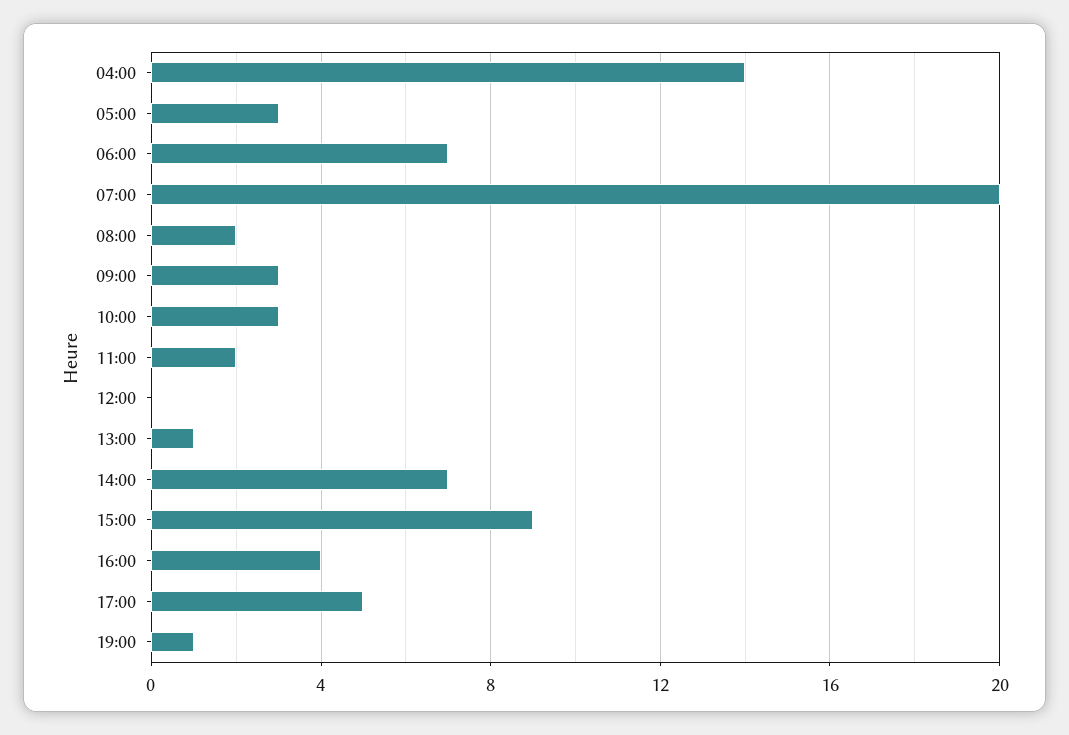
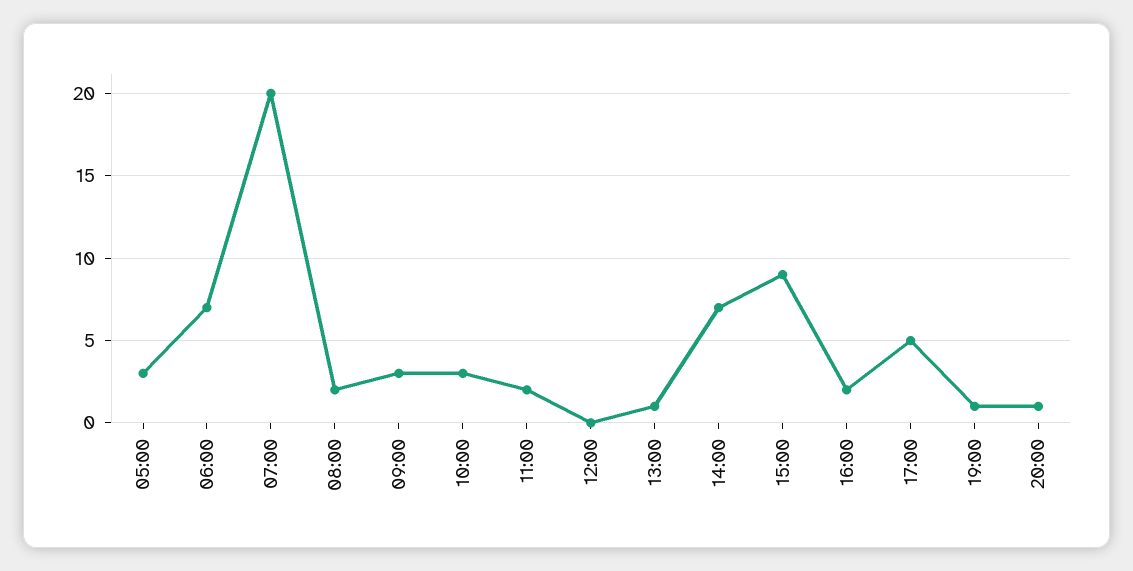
04:00: 14 -> none
16:00: 4 -> 2
20:00: none -> 1

